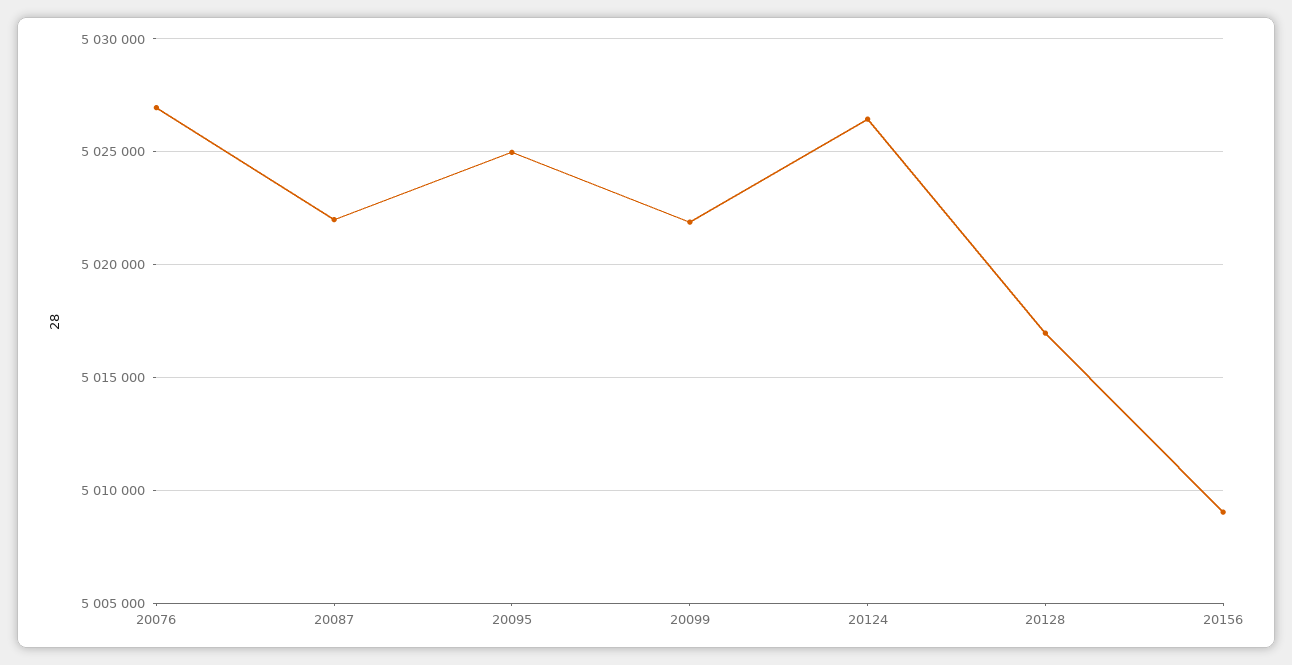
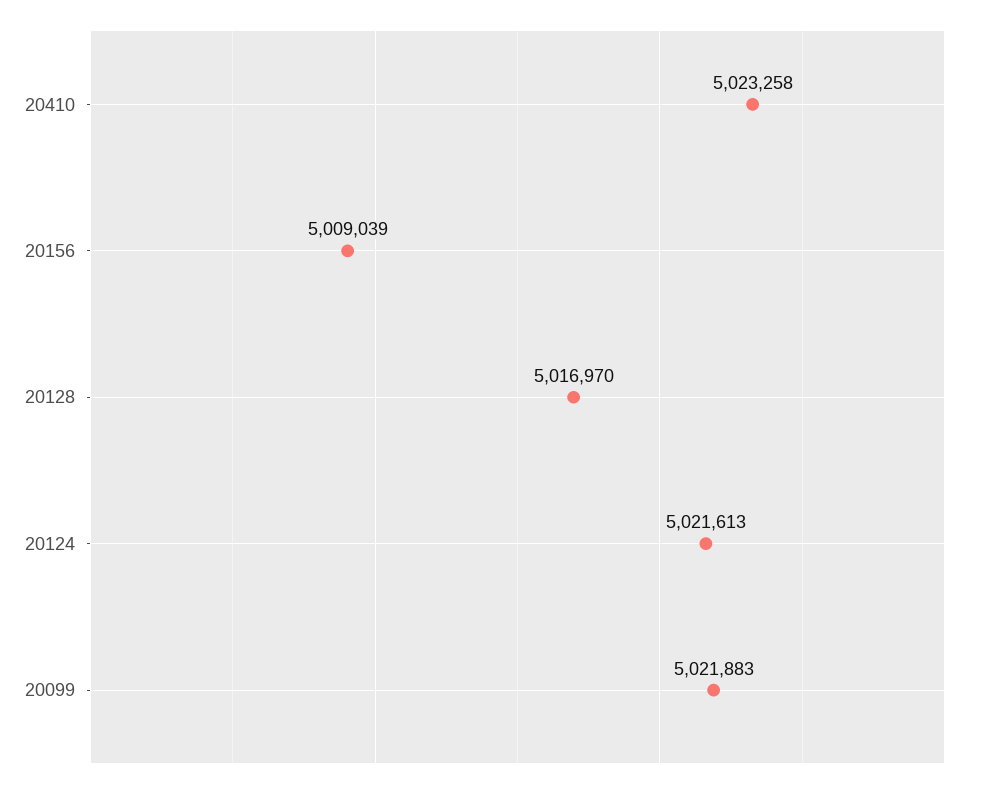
20076: 5027000 -> none
20087: 5022000 -> none
20095: 5025000 -> none
20124: 5026500 -> 5021613
20410: none -> 5023258

